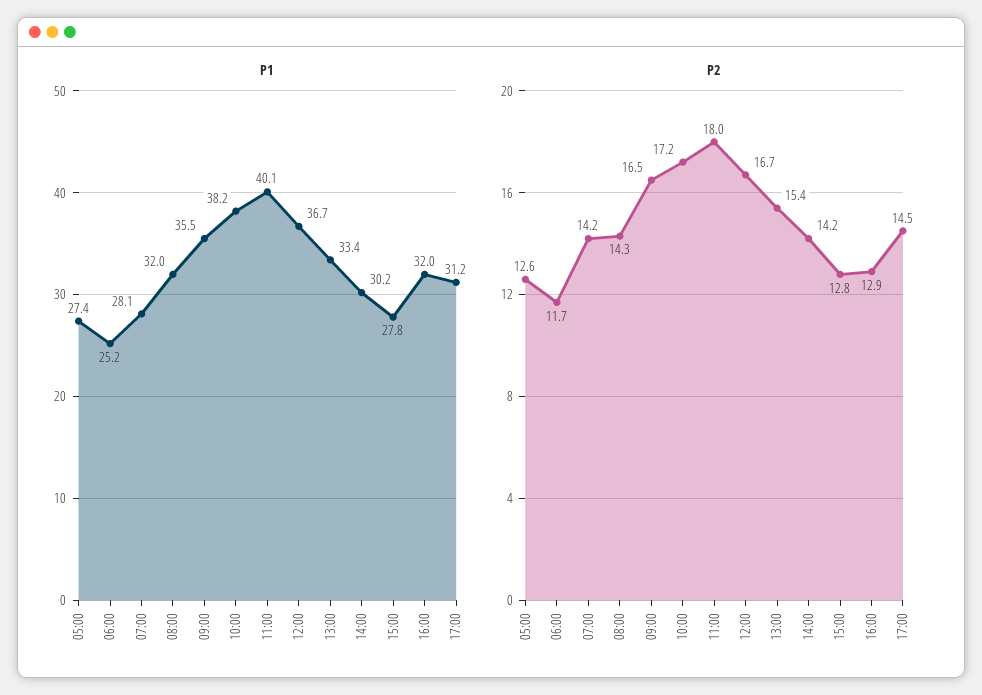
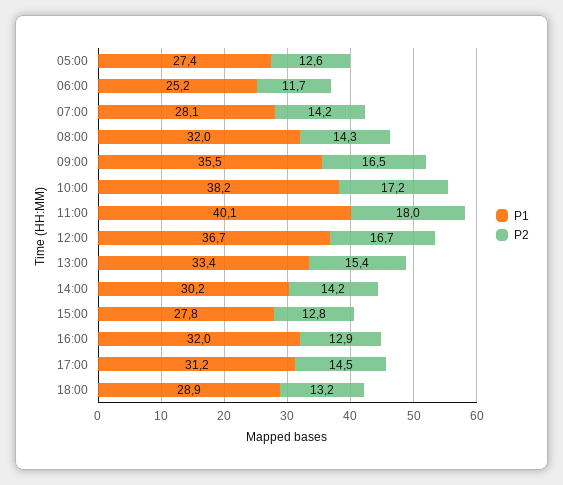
P1, 18:00: none -> 28.9
P2, 18:00: none -> 13.2

